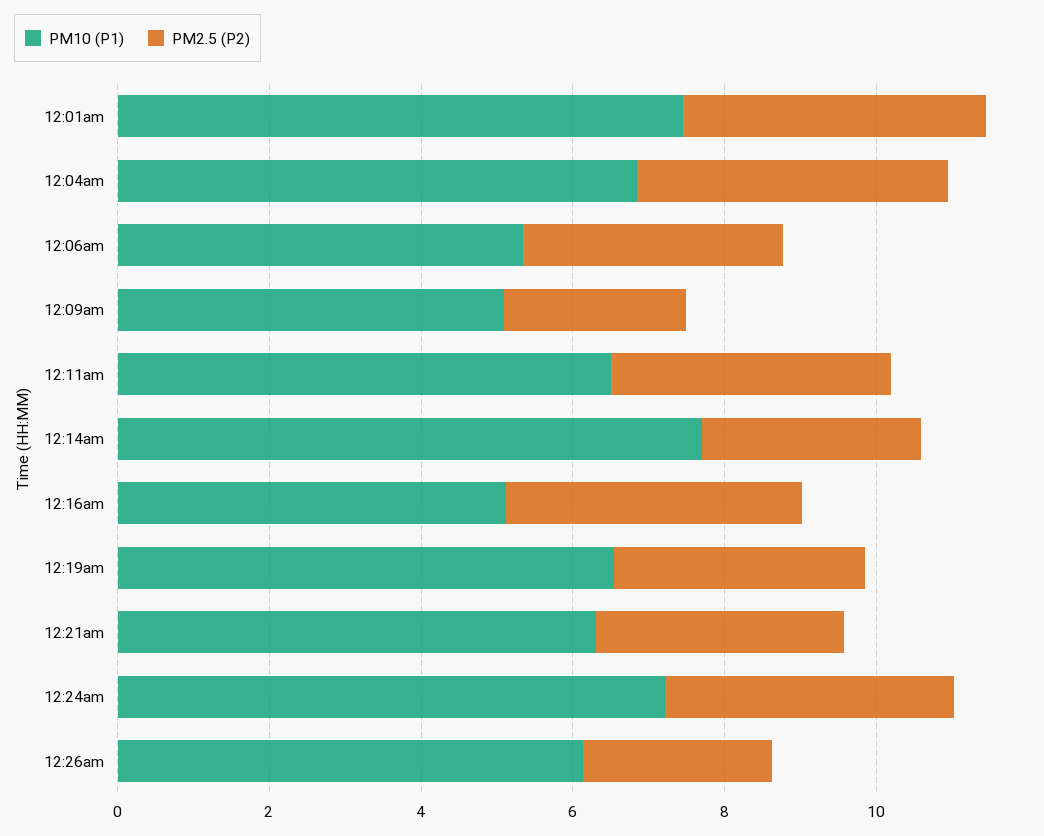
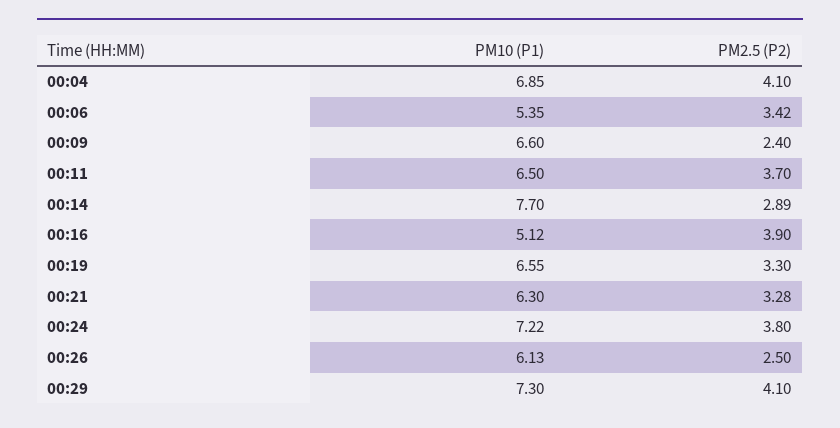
PM10 (P1), 12:01am: 7.5 -> none
PM2.5 (P2), 12:01am: 4 -> none
PM10 (P1), 12:09am: 5 -> 6.6
PM10 (P1), 00:29: none -> 7.3
PM2.5 (P2), 00:29: none -> 4.1

